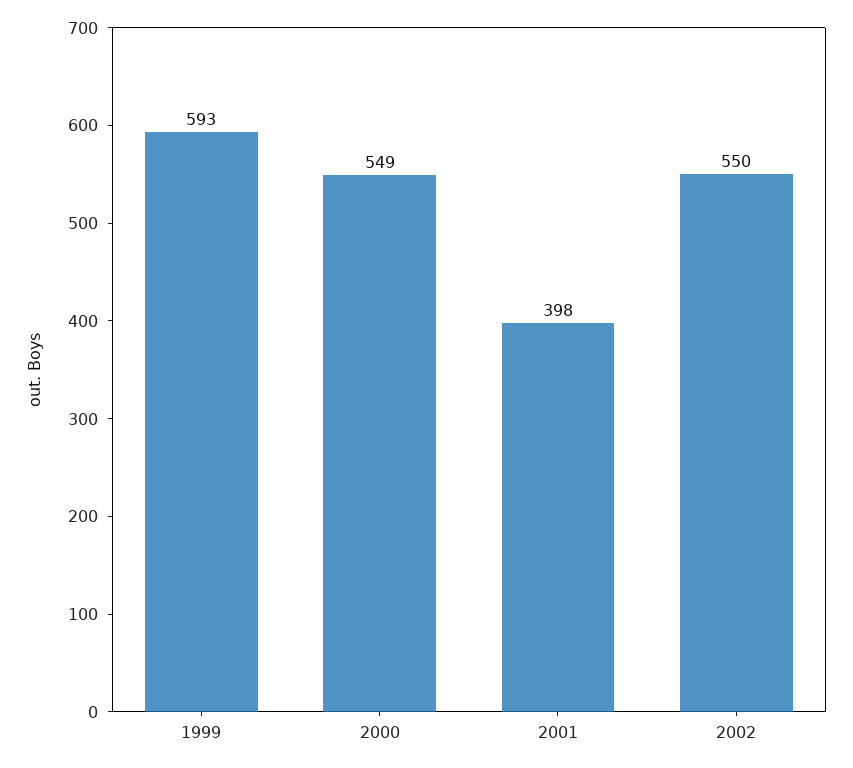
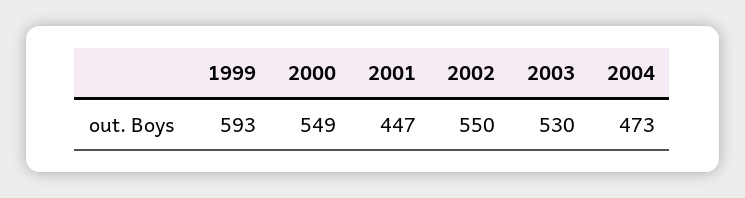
2001: 398 -> 447
2003: none -> 530
2004: none -> 473

